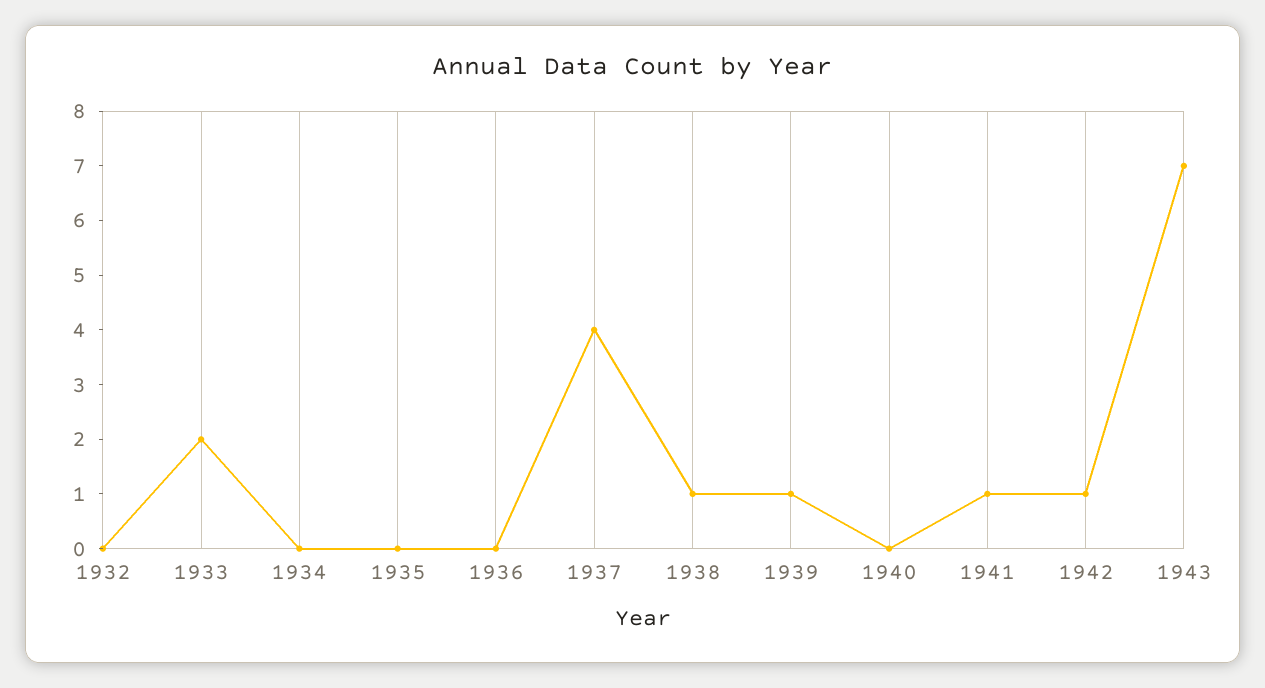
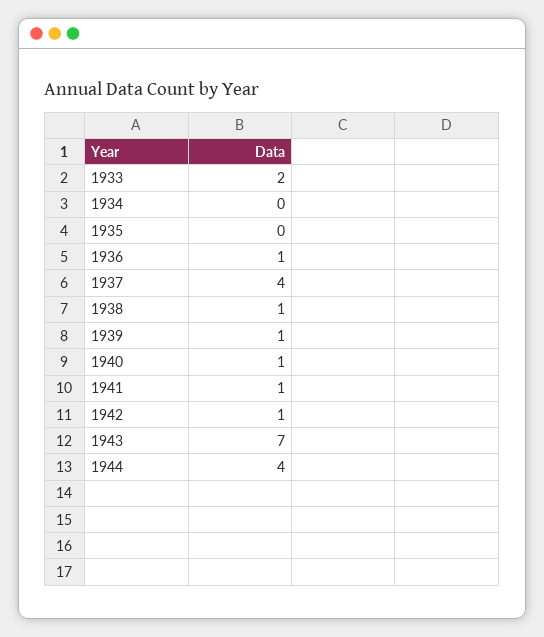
1932: 0 -> none
1936: 0 -> 1
1940: 0 -> 1
1944: none -> 4

